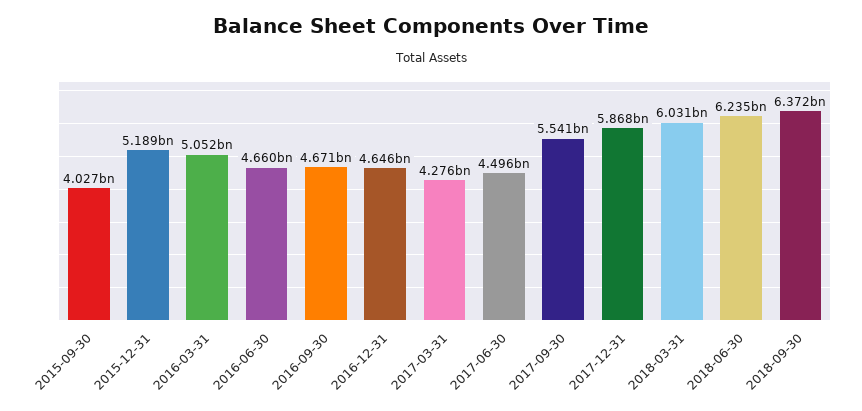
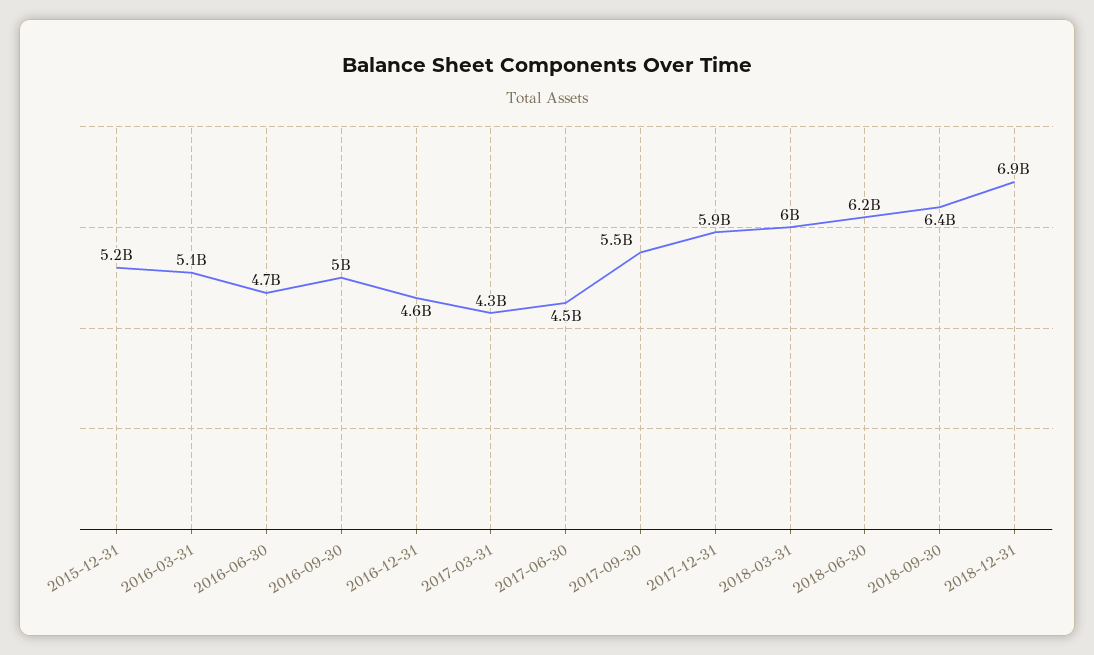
2015-09-30: 4027000000 -> none
2016-09-30: 4671000000 -> 5000000000
2018-12-31: none -> 6900000000

